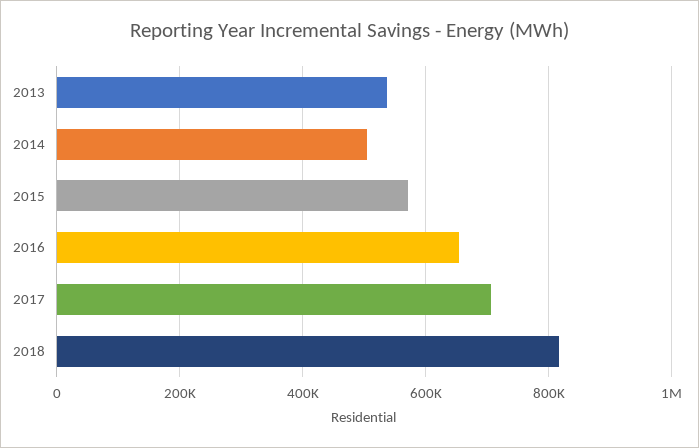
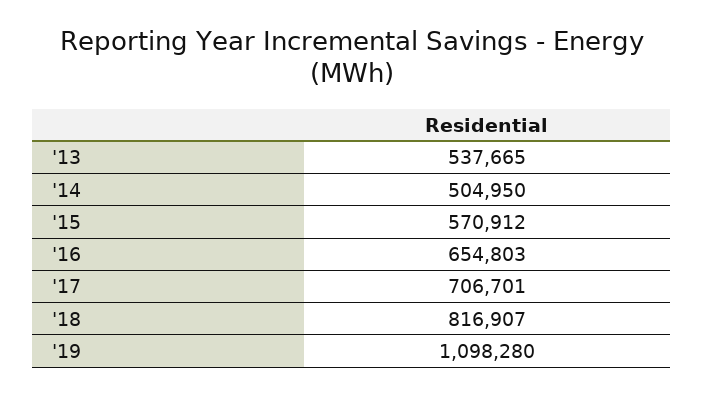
'19: none -> 1098280

